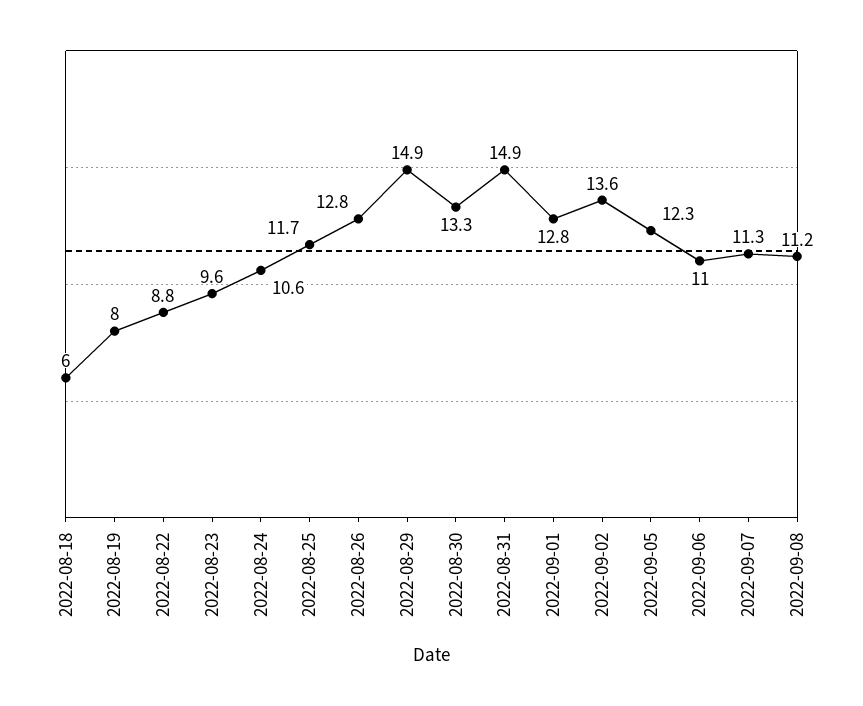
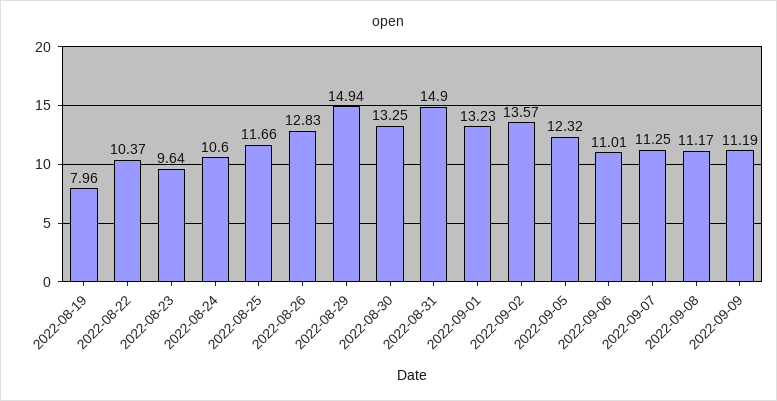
2022-08-18: 6 -> none
2022-08-22: 8.8 -> 10.37
2022-09-01: 12.8 -> 13.23
2022-09-09: none -> 11.19

